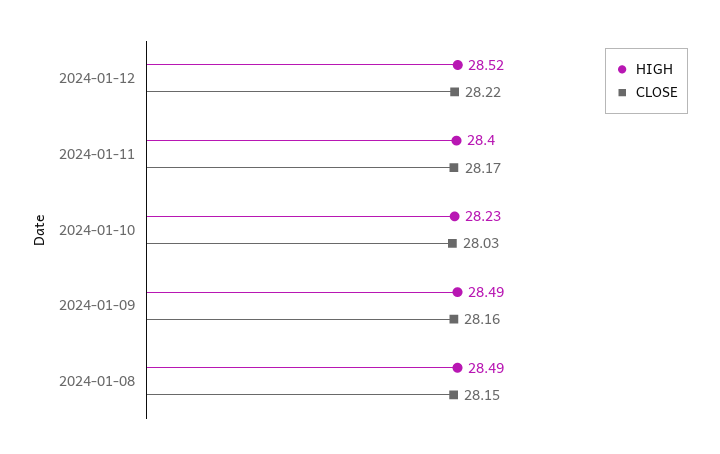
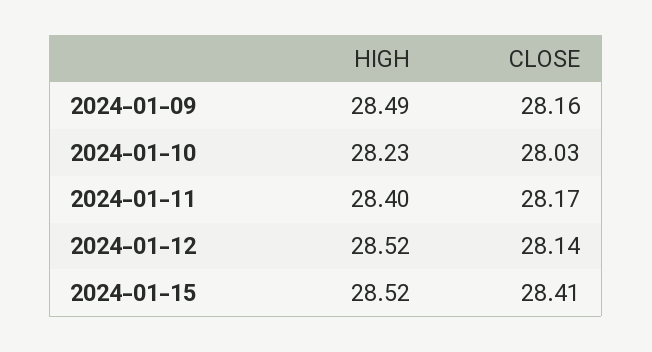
CLOSE, 2024-01-12: 28.22 -> 28.14
HIGH, 2024-01-08: 28.49 -> none
CLOSE, 2024-01-08: 28.15 -> none
HIGH, 2024-01-15: none -> 28.52
CLOSE, 2024-01-15: none -> 28.41

